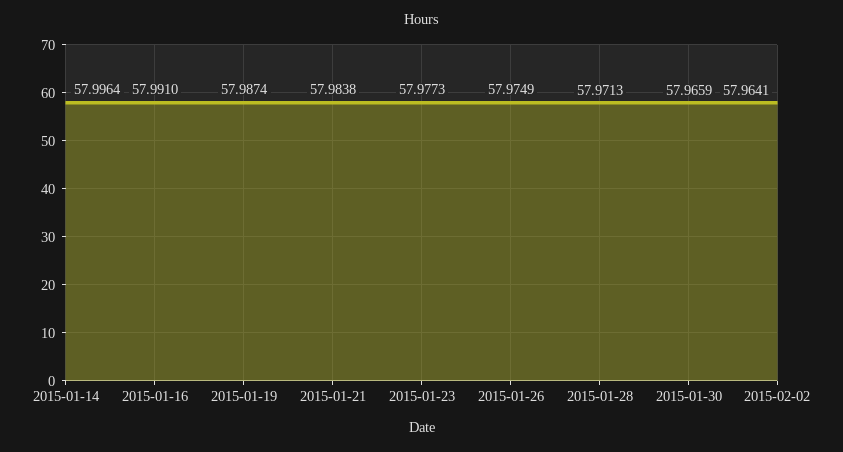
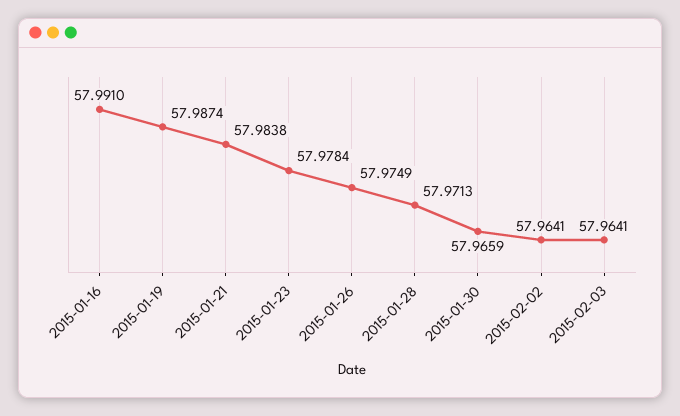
2015-01-14: 57.9964 -> none
2015-01-23: 57.9773 -> 57.9784
2015-02-03: none -> 57.9641

